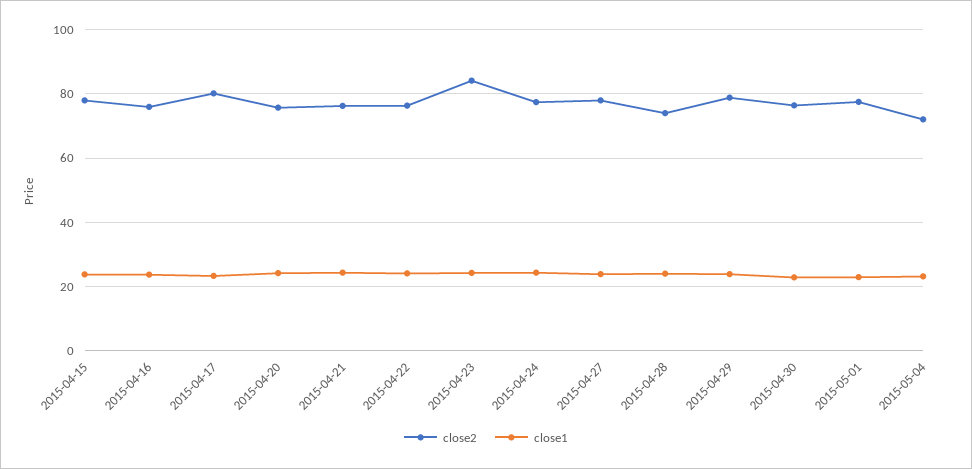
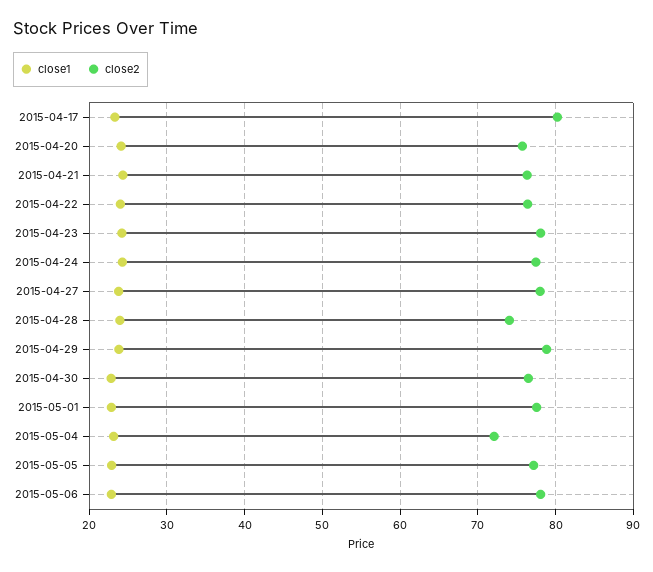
close2, 2015-04-15: 78 -> none
close1, 2015-04-15: 24 -> none
close2, 2015-04-16: 76 -> none
close1, 2015-04-16: 24 -> none
close2, 2015-04-23: 84 -> 78
close1, 2015-05-05: none -> 23
close2, 2015-05-05: none -> 77
close1, 2015-05-06: none -> 23
close2, 2015-05-06: none -> 78

